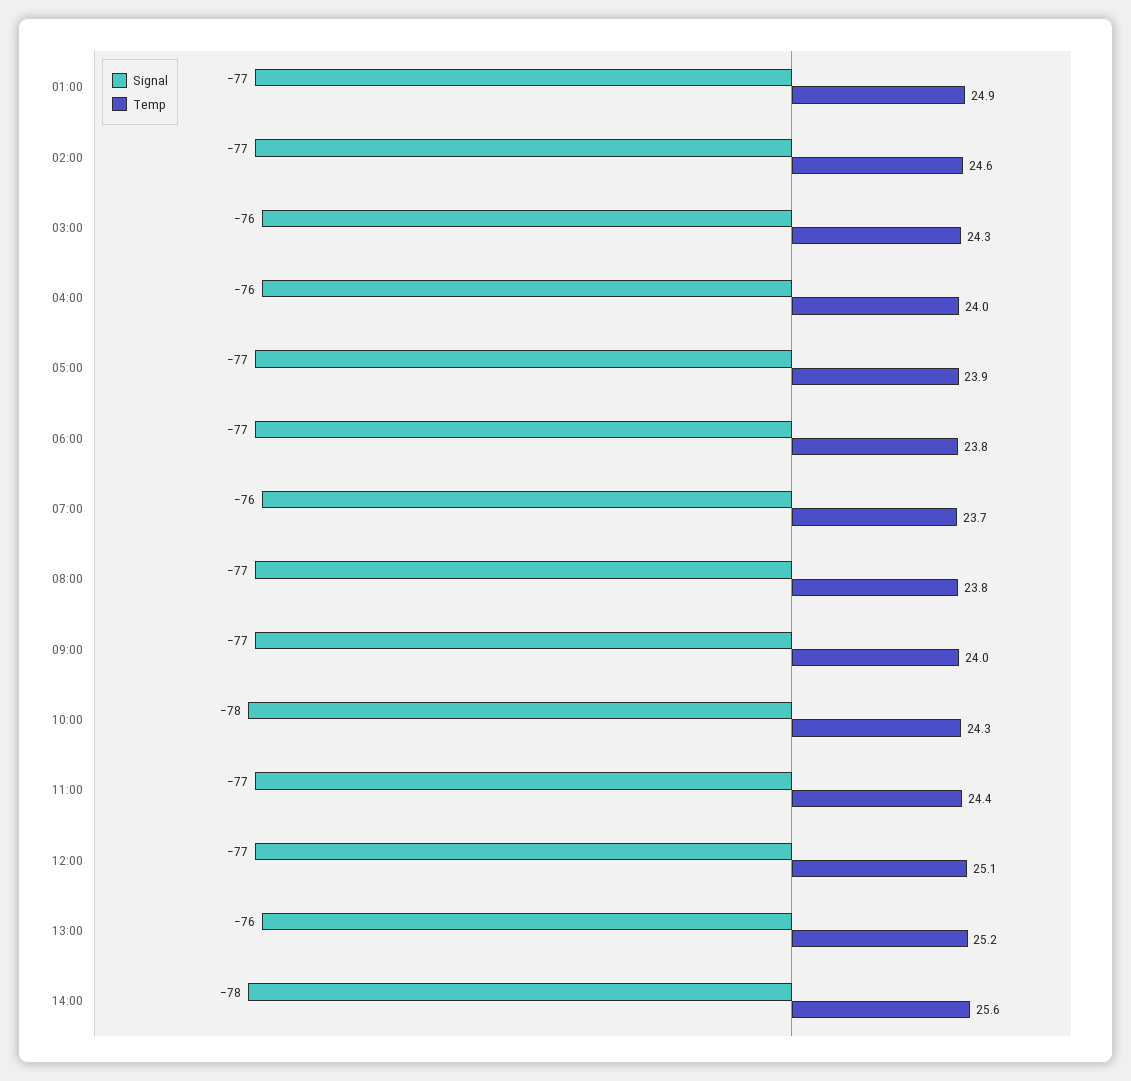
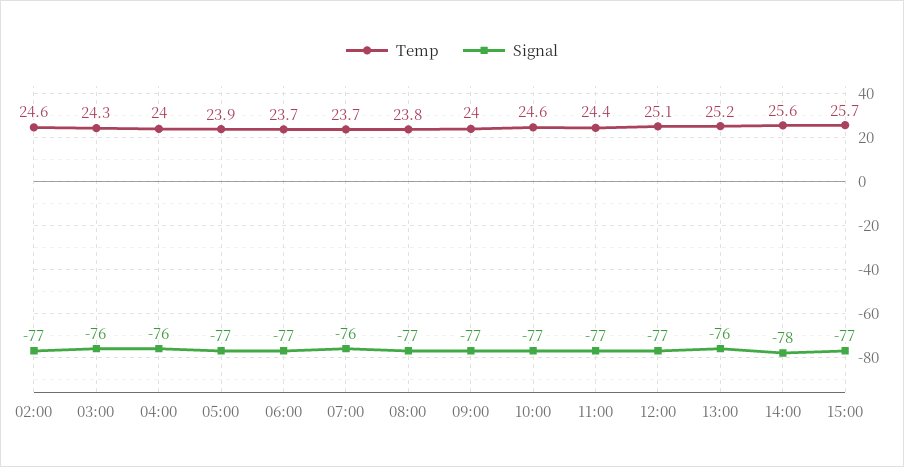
Signal, 01:00: -77 -> none
Temp, 01:00: 24.9 -> none
Temp, 06:00: 23.8 -> 23.7
Signal, 10:00: -78 -> -77
Temp, 10:00: 24.3 -> 24.6
Temp, 15:00: none -> 25.7
Signal, 15:00: none -> -77

